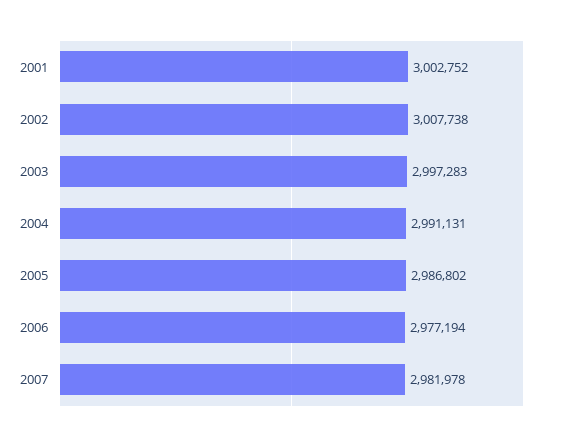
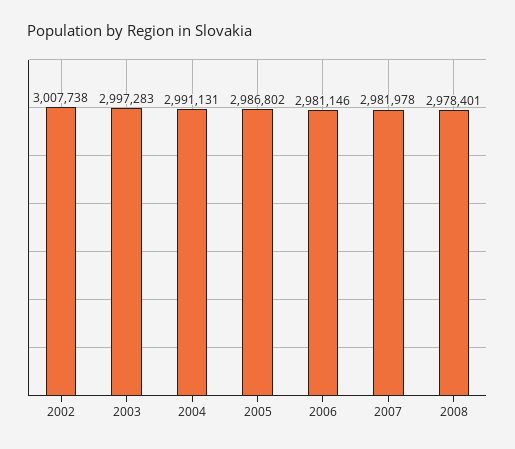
2001: 3002752 -> none
2006: 2977194 -> 2981146
2008: none -> 2978401

